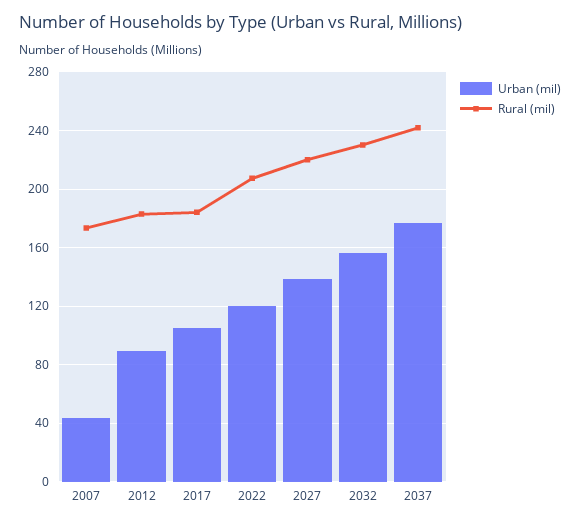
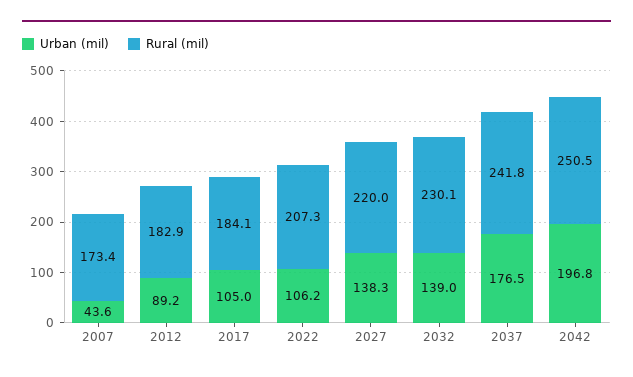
Urban (mil), 2022: 120 -> 106.2
Urban (mil), 2032: 155 -> 139
Urban (mil), 2042: none -> 196.8
Rural (mil), 2042: none -> 250.5

